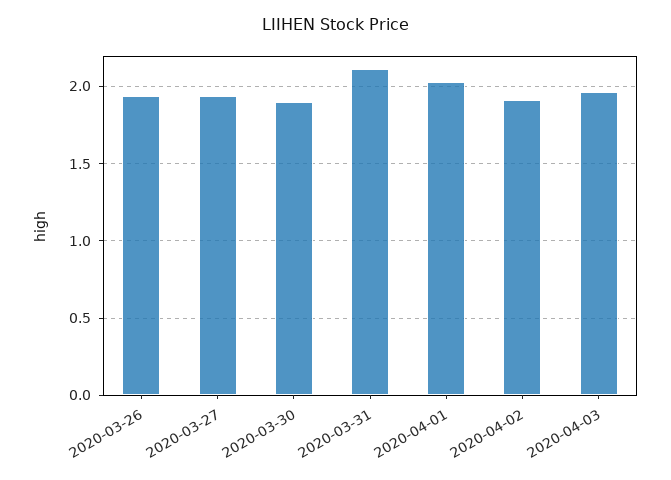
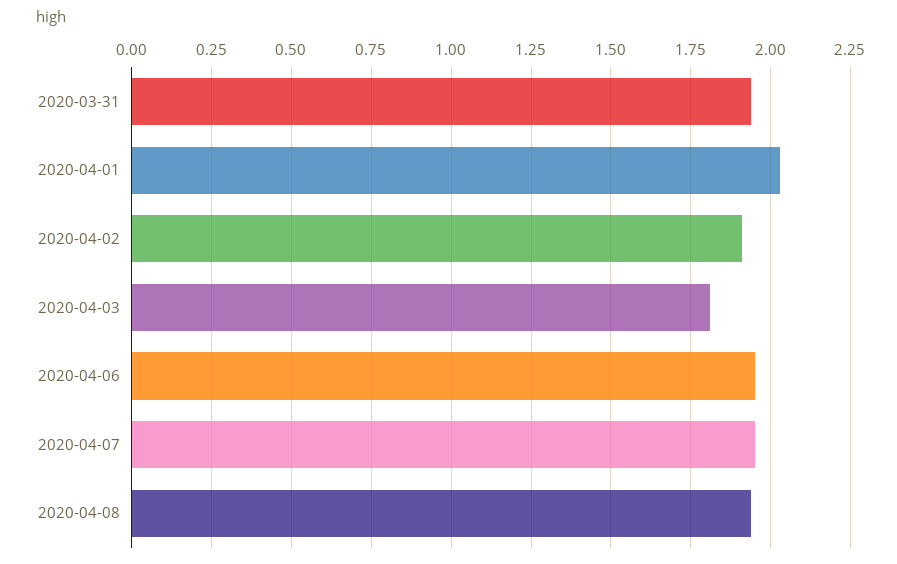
2020-03-26: 1.95 -> none
2020-03-27: 1.95 -> none
2020-03-30: 1.9 -> none
2020-03-31: 2.1 -> 1.95
2020-04-03: 1.95 -> 1.8
2020-04-06: none -> 1.95
2020-04-07: none -> 1.95
2020-04-08: none -> 1.95

